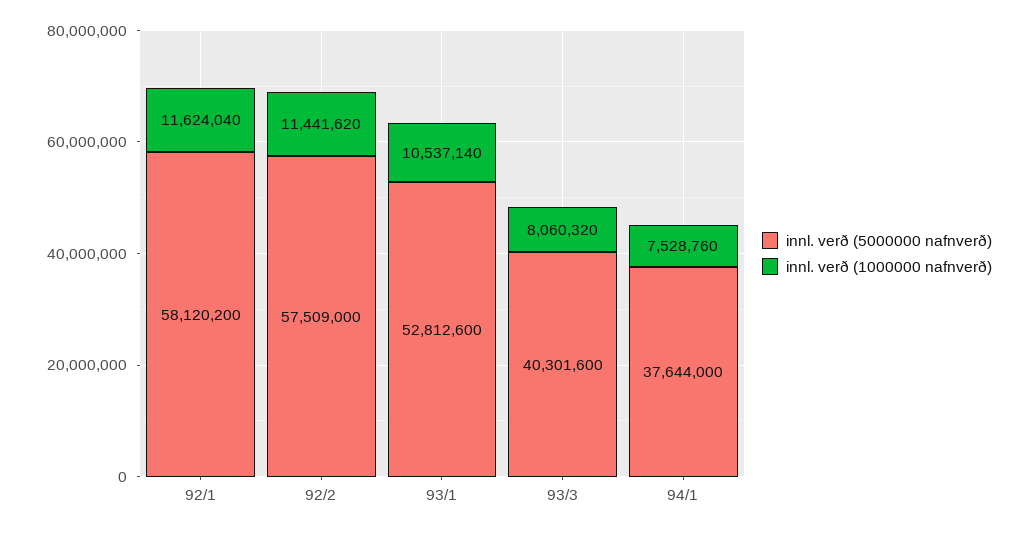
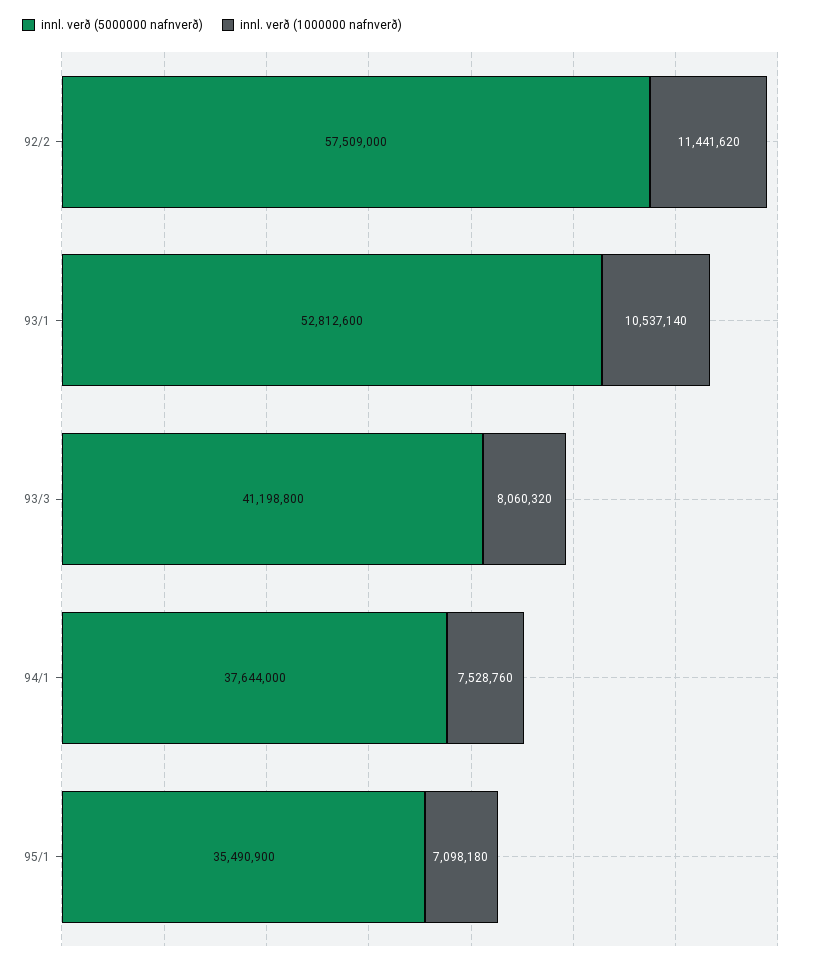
innl. verð (5000000 nafnverð), 92/1: 58120200 -> none
innl. verð (1000000 nafnverð), 92/1: 11624040 -> none
innl. verð (5000000 nafnverð), 93/3: 40301600 -> 41198800
innl. verð (5000000 nafnverð), 95/1: none -> 35490900
innl. verð (1000000 nafnverð), 95/1: none -> 7098180

